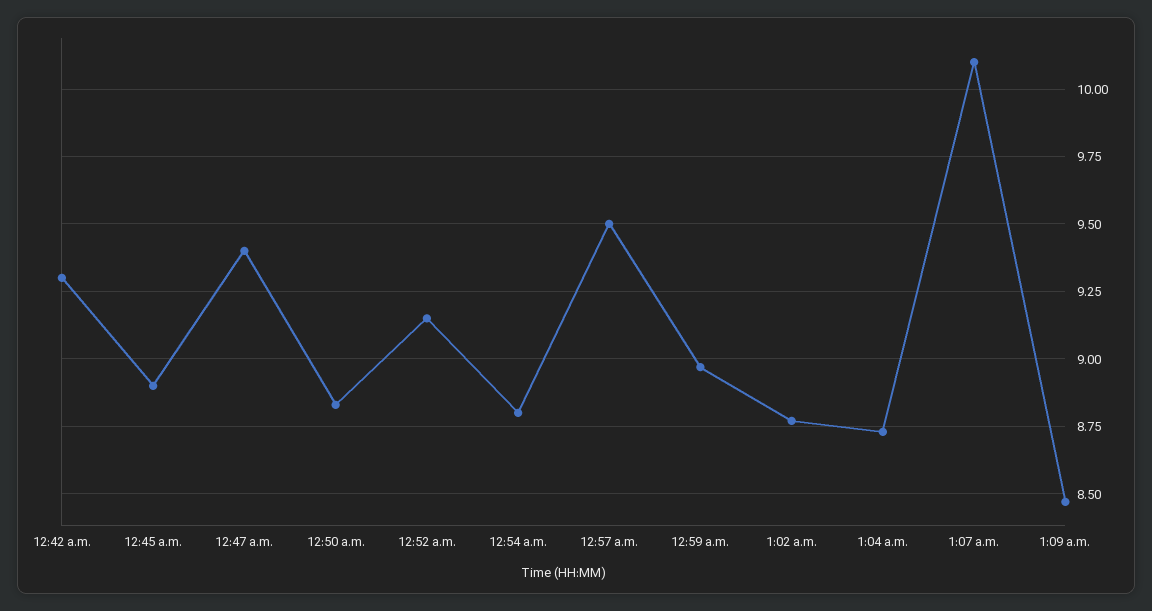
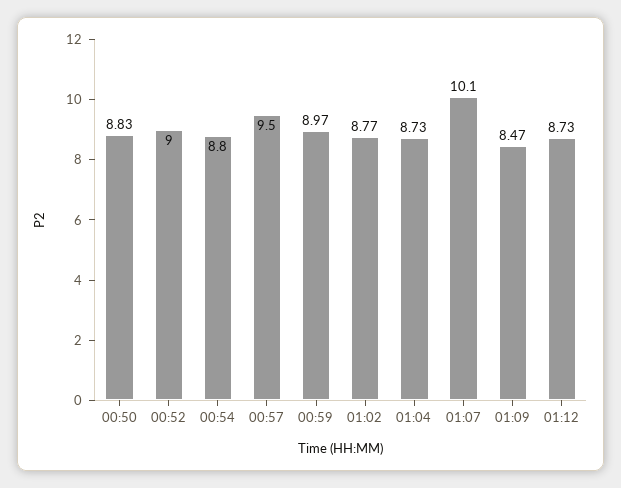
12:42 a.m.: 9.3 -> none
12:45 a.m.: 8.9 -> none
12:47 a.m.: 9.4 -> none
12:52 a.m.: 9.15 -> 9
01:12: none -> 8.73

